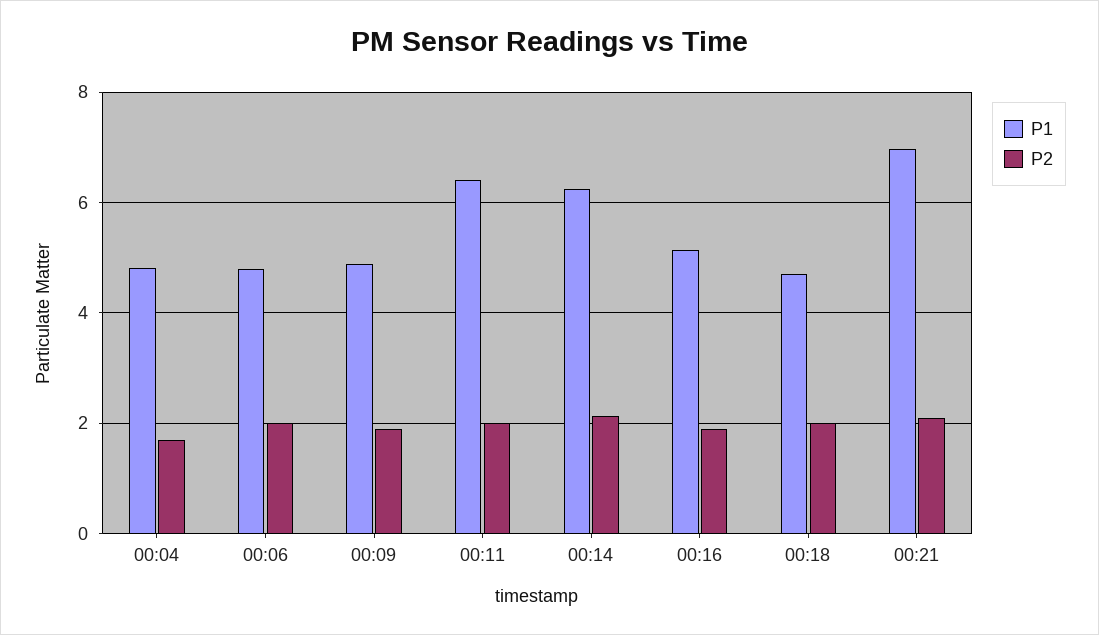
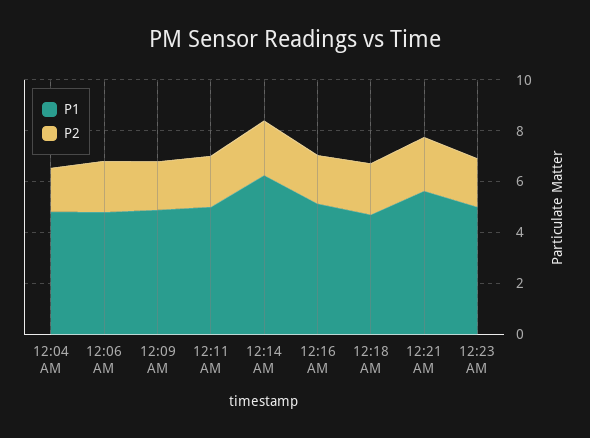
P1, 00:11: 6.4 -> 5
P1, 00:21: 7 -> 5.5
P1, 12:23 AM: none -> 5
P2, 12:23 AM: none -> 2

